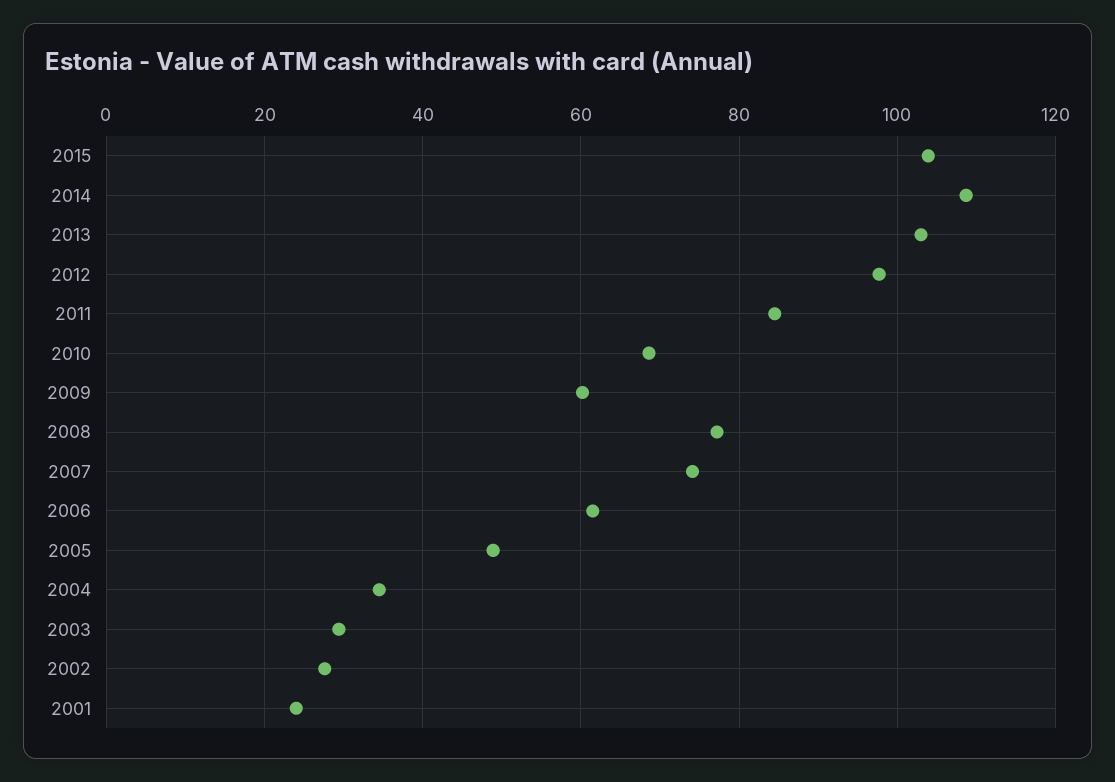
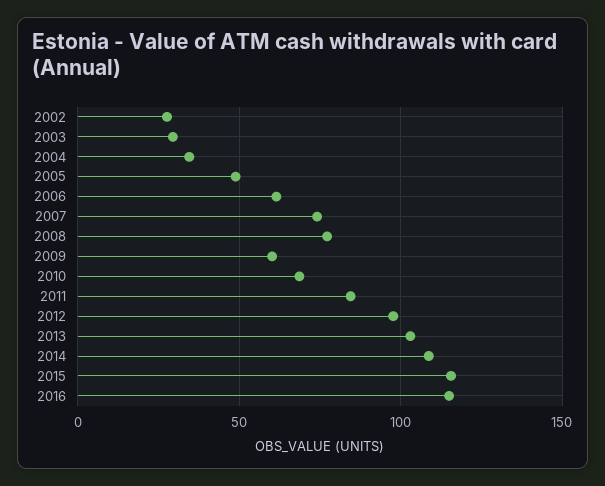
2015: 104 -> 115
2001: 24 -> none
2016: none -> 115

